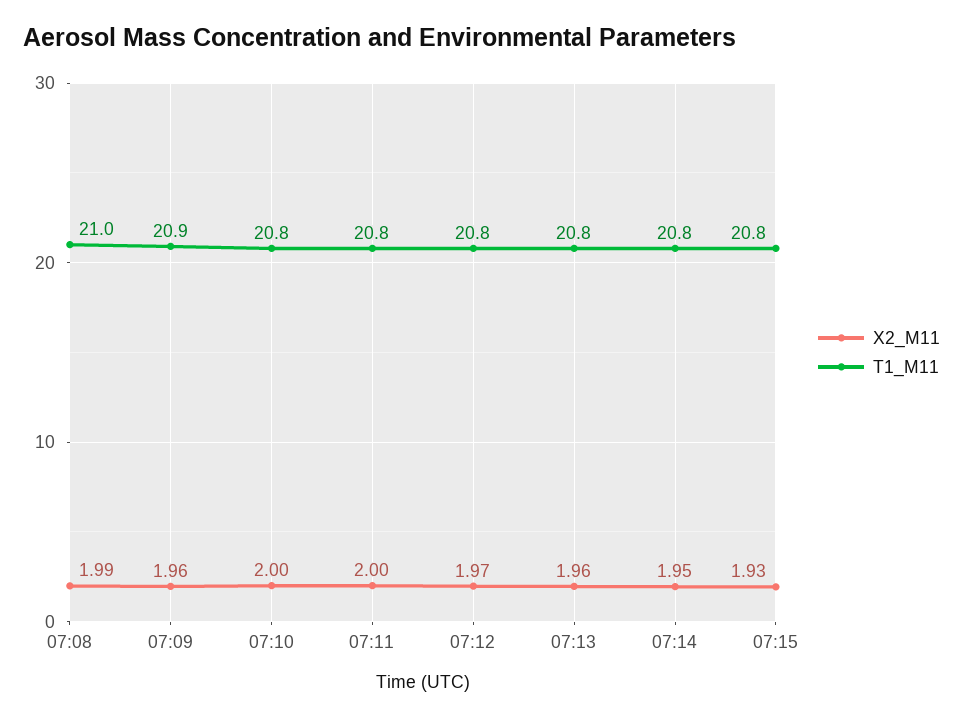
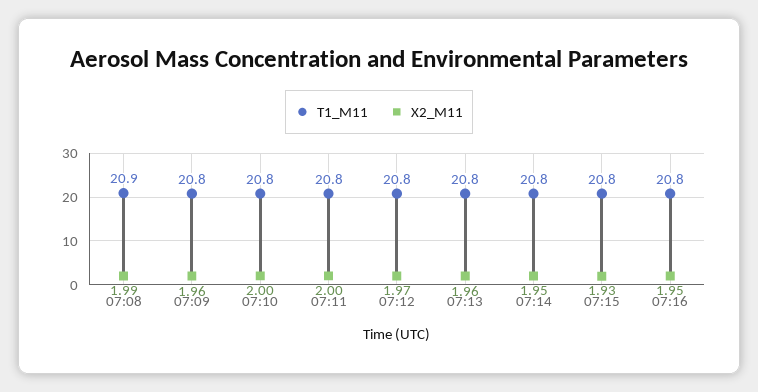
T1_M11, 07:08: 21 -> 20.9
T1_M11, 07:09: 20.9 -> 20.8
T1_M11, 07:16: none -> 20.8
X2_M11, 07:16: none -> 1.95

